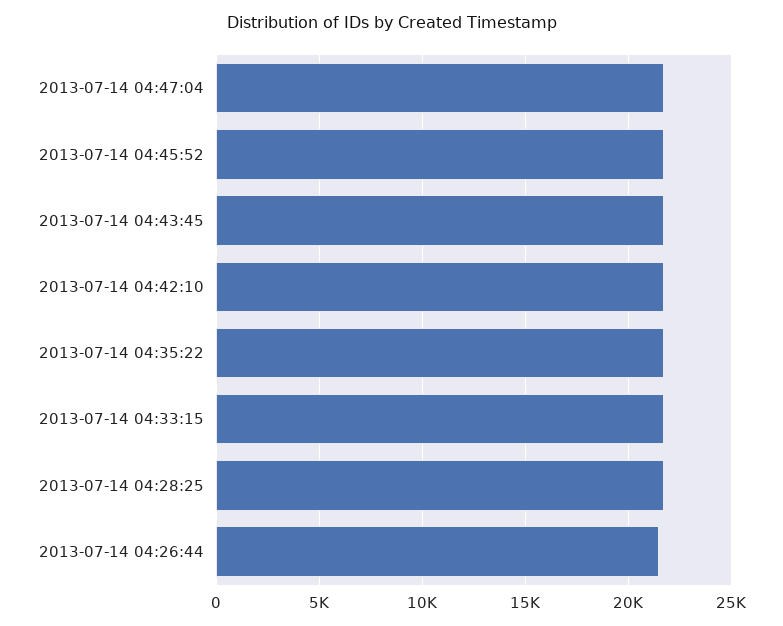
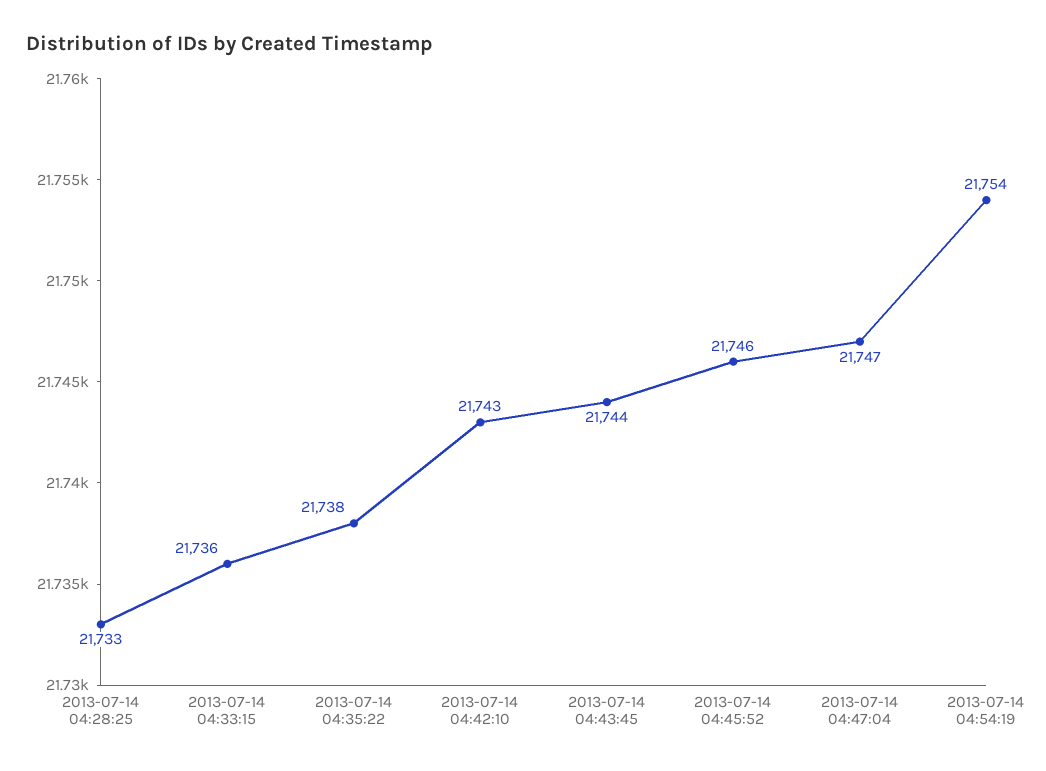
2013-07-14 04:26:44: 21500 -> none
2013-07-14 04:54:19: none -> 21754

